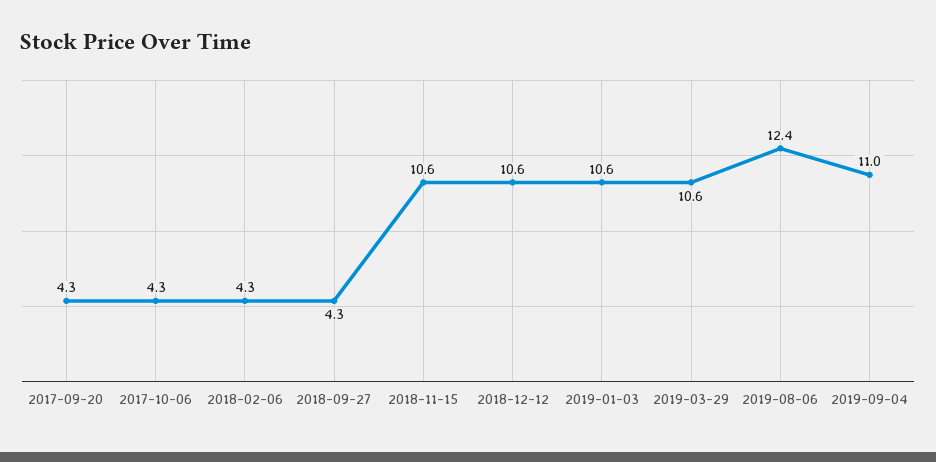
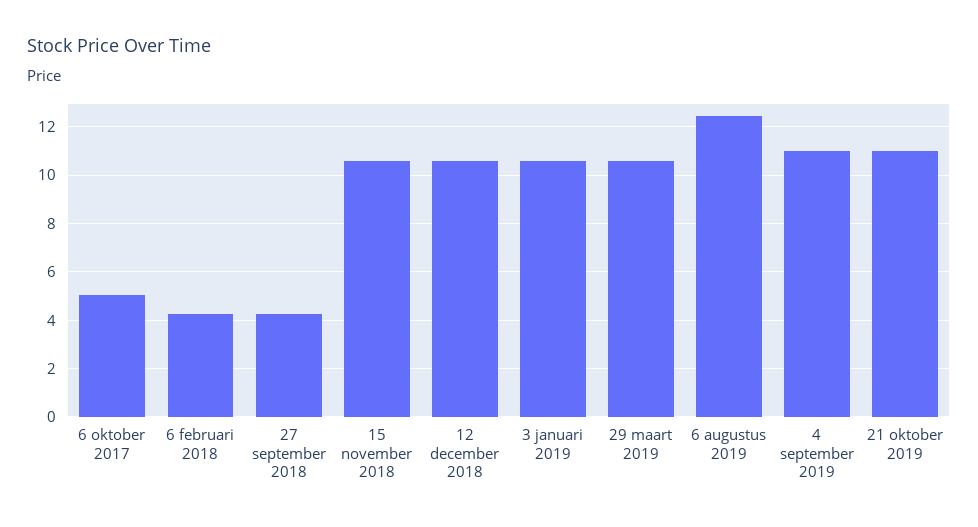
2017-09-20: 4.3 -> none
2017-10-06: 4.3 -> 5
21 oktober 2019: none -> 11

